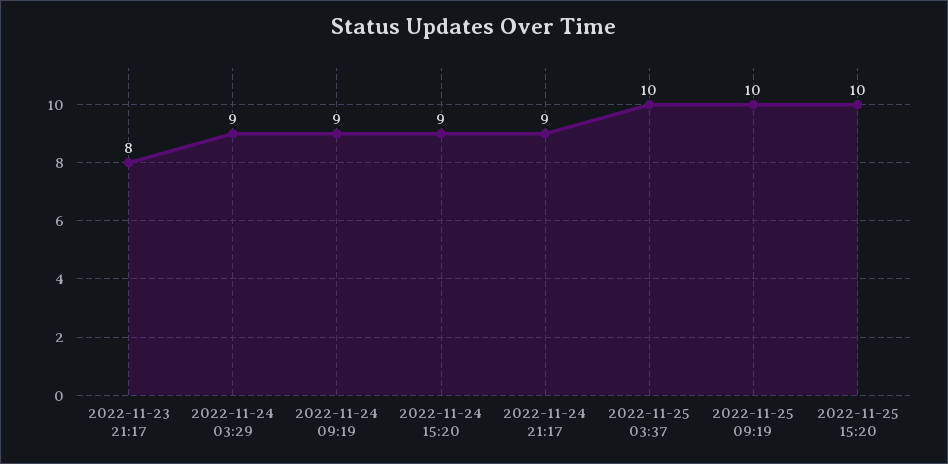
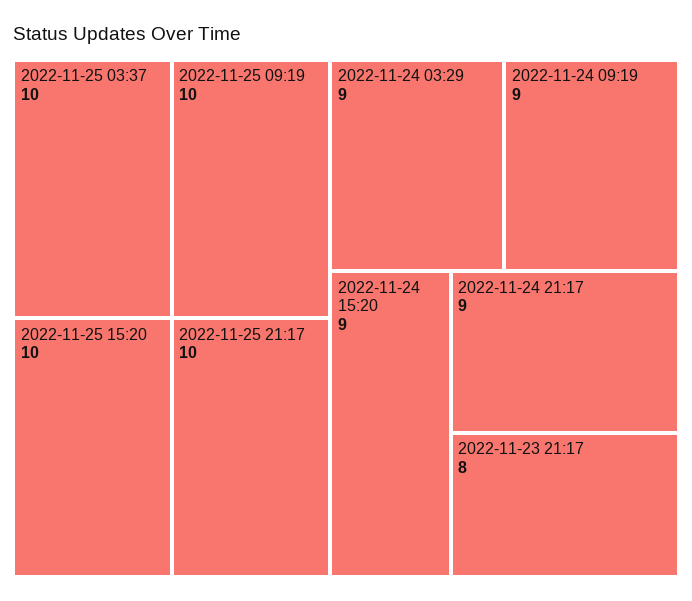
2022-11-25 21:17: none -> 10

